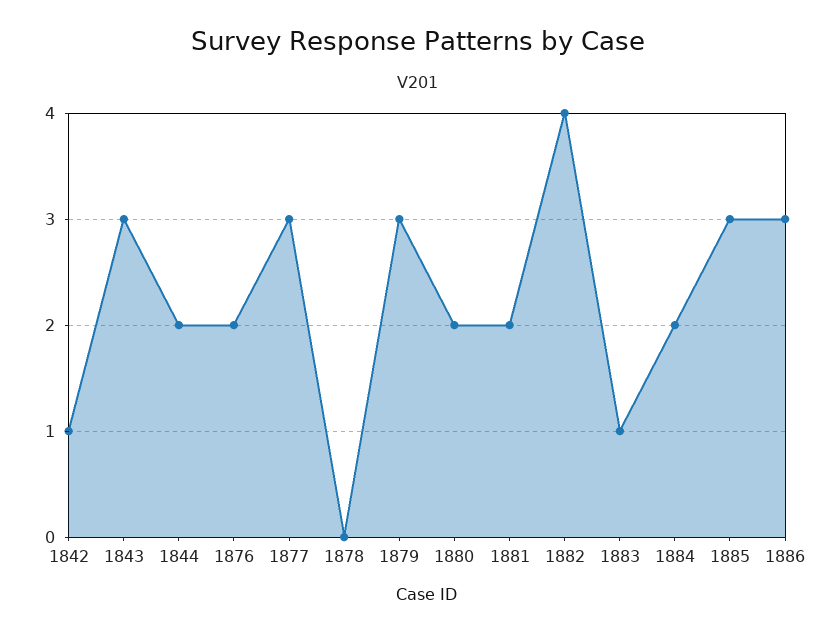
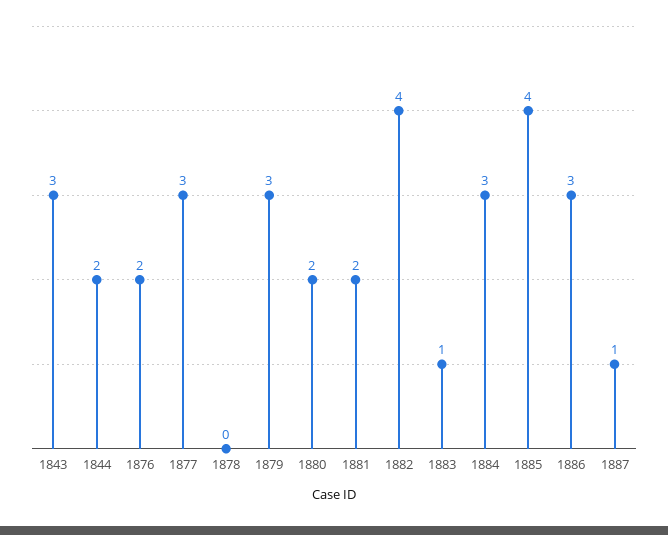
1842: 1 -> none
1884: 2 -> 3
1885: 3 -> 4
1887: none -> 1

